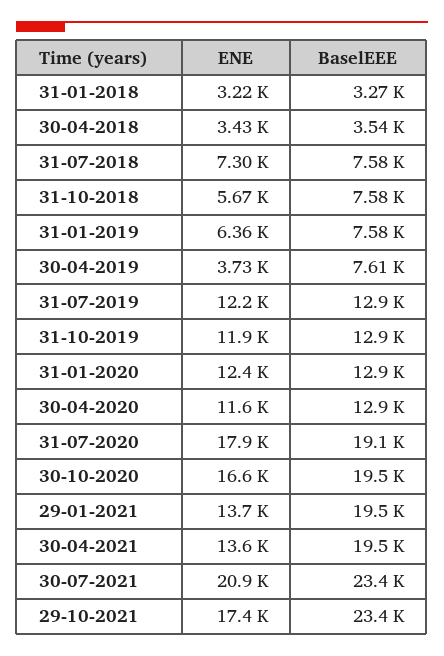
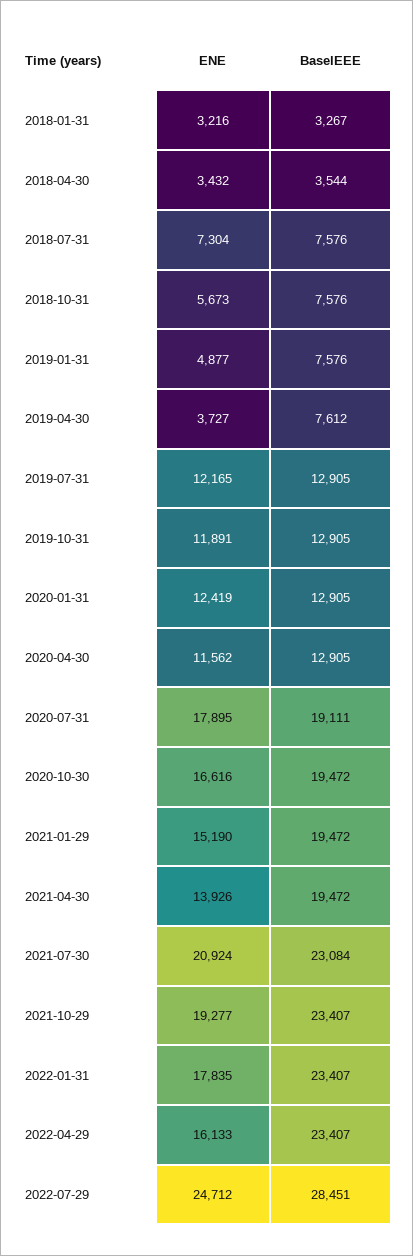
ENE, 31-01-2019: 6360 -> 4877
ENE, 29-01-2021: 13700 -> 15190
ENE, 30-04-2021: 13600 -> 13926
BaselEEE, 30-07-2021: 23400 -> 23084
ENE, 29-10-2021: 17400 -> 19277
ENE, 2022-01-31: none -> 17835
BaselEEE, 2022-01-31: none -> 23407
ENE, 2022-04-29: none -> 16133
BaselEEE, 2022-04-29: none -> 23407
ENE, 2022-07-29: none -> 24712
BaselEEE, 2022-07-29: none -> 28451

